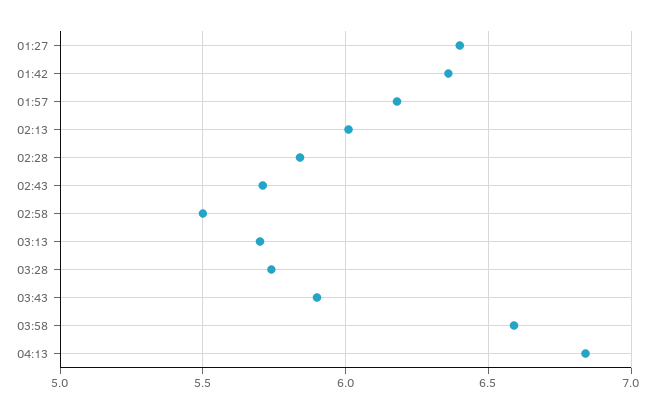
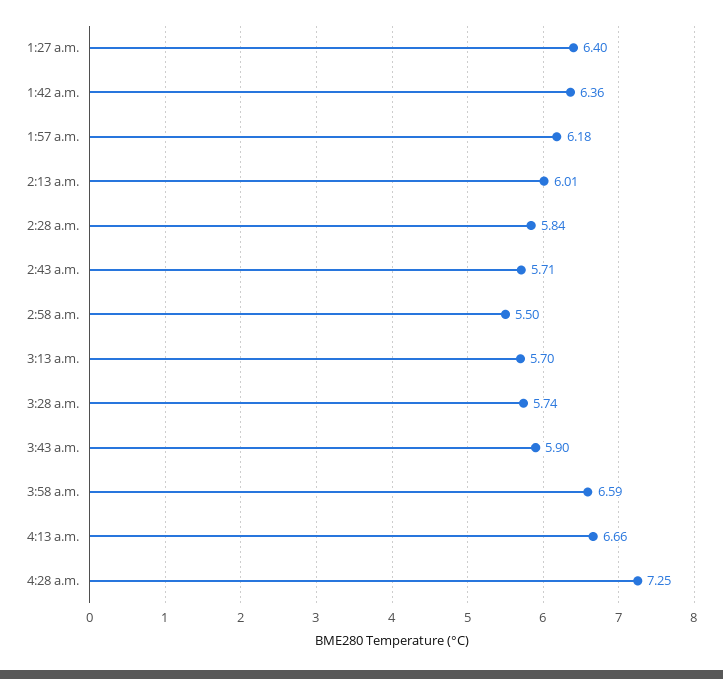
04:13: 6.85 -> 6.66
4:28 a.m.: none -> 7.25

